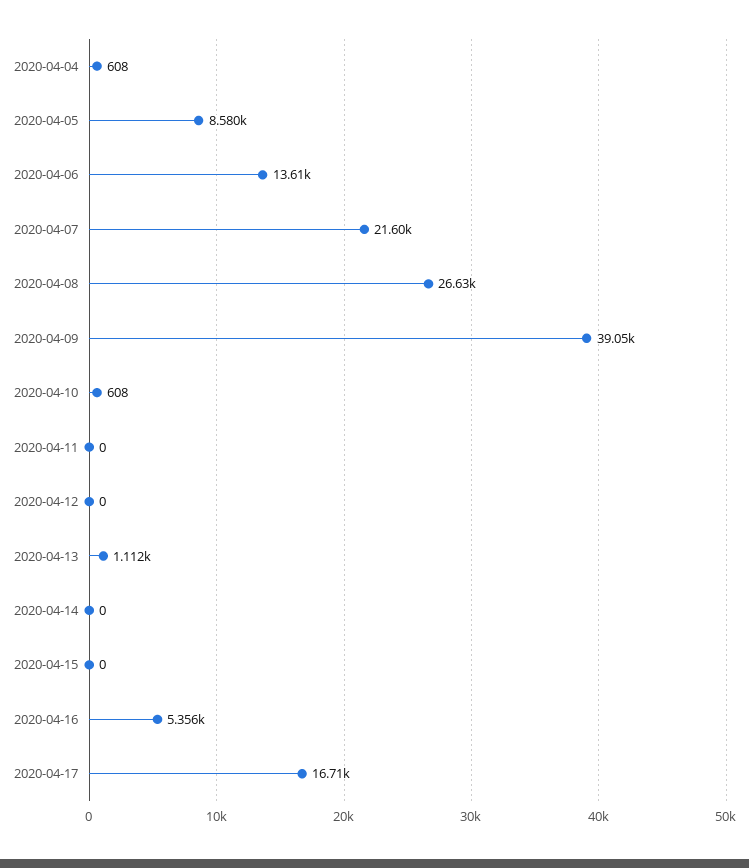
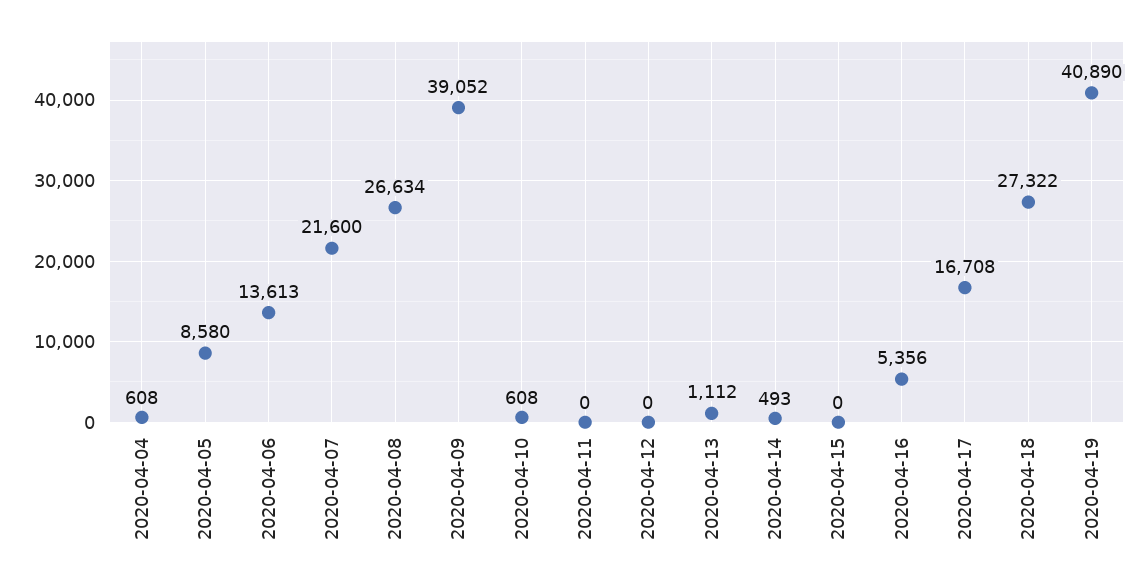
2020-04-14: 0 -> 493
2020-04-18: none -> 27322
2020-04-19: none -> 40890

